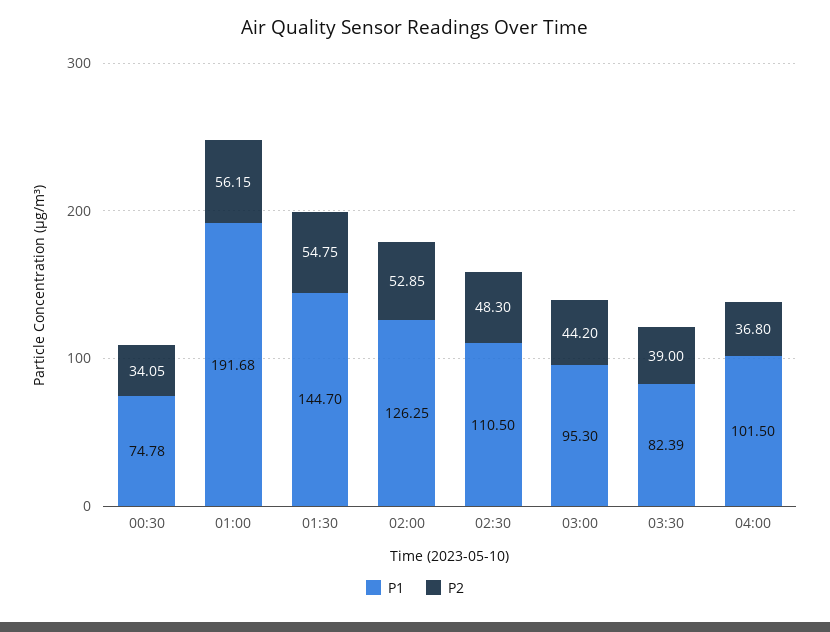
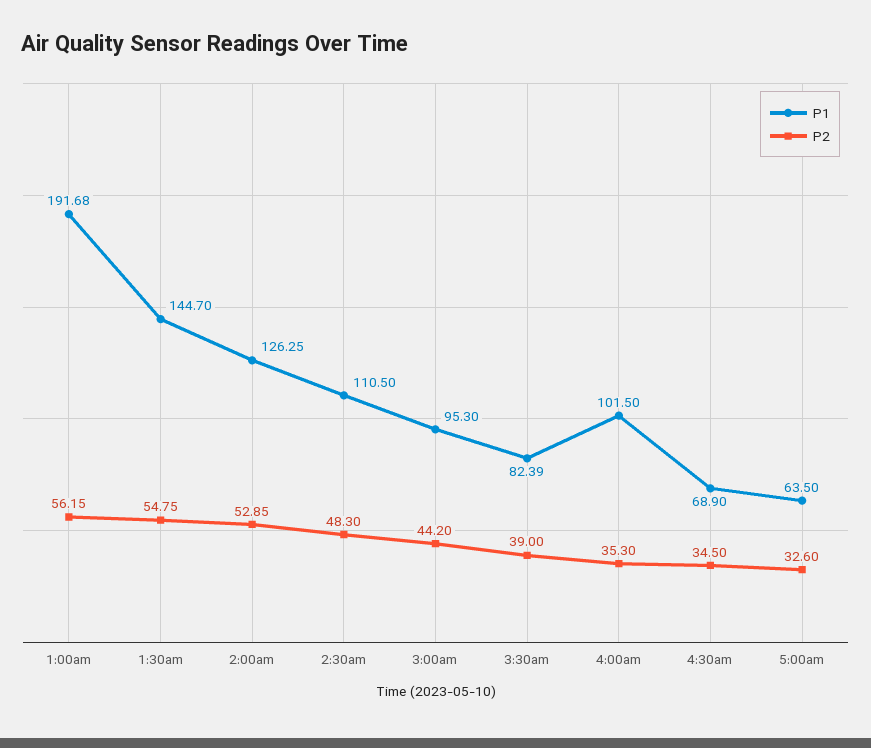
P1, 00:30: 74.78 -> none
P2, 00:30: 34.05 -> none
P2, 04:00: 36.8 -> 35.3
P1, 4:30am: none -> 68.9
P2, 4:30am: none -> 34.5
P1, 5:00am: none -> 63.5
P2, 5:00am: none -> 32.6

